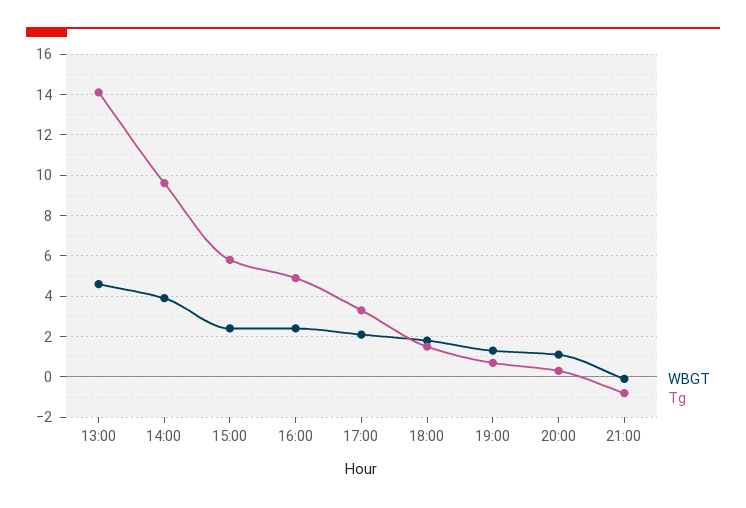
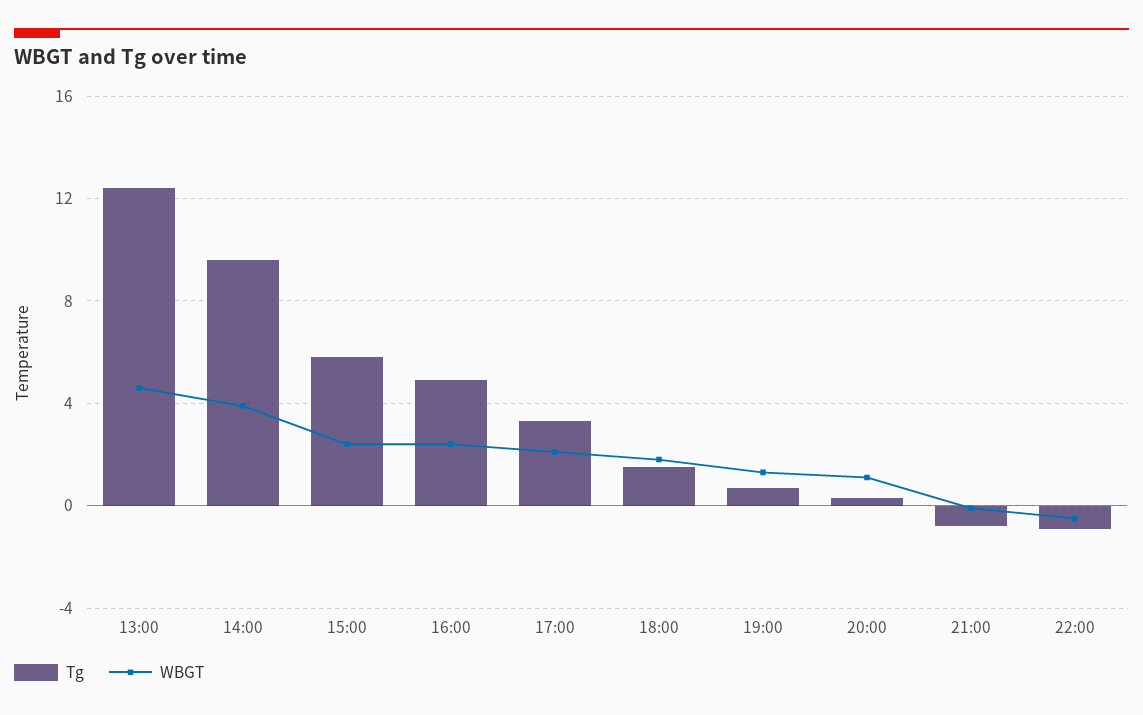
Tg, 13:00: 14 -> 12.5
Tg, 22:00: none -> -1
WBGT, 22:00: none -> -0.5

